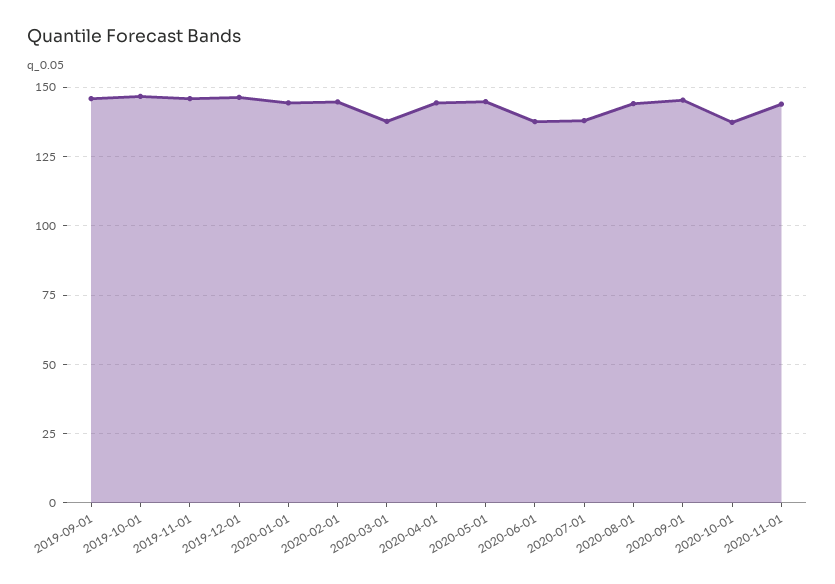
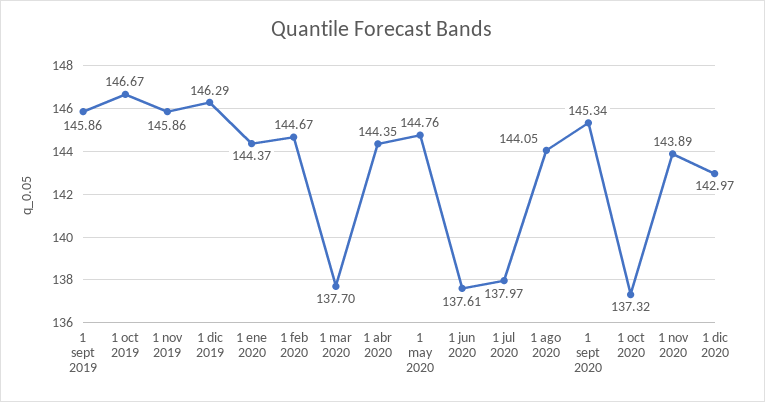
1 dic 2020: none -> 142.97

